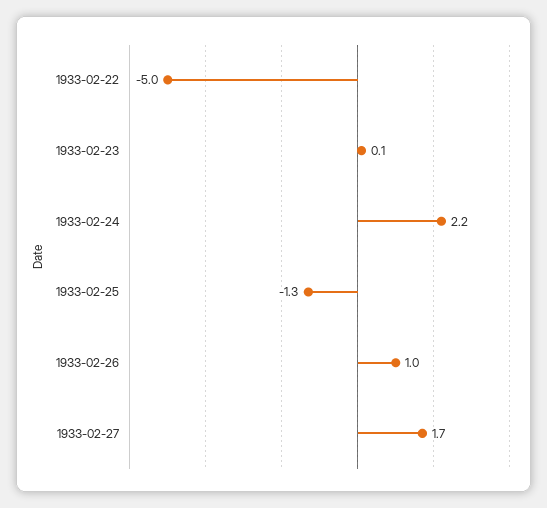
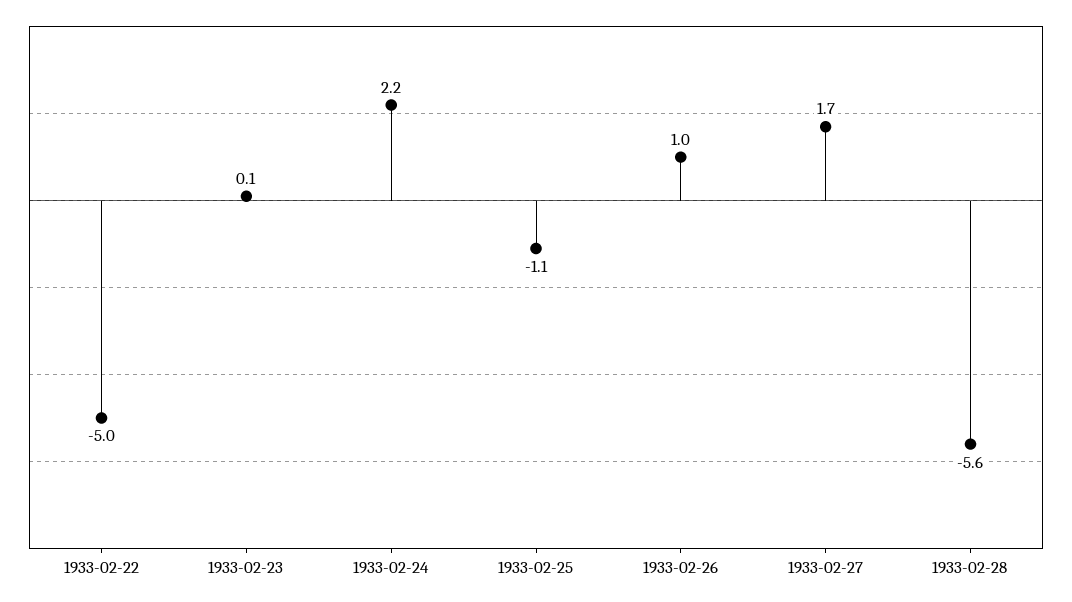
1933-02-25: -1.3 -> -1.1
1933-02-28: none -> -5.6

